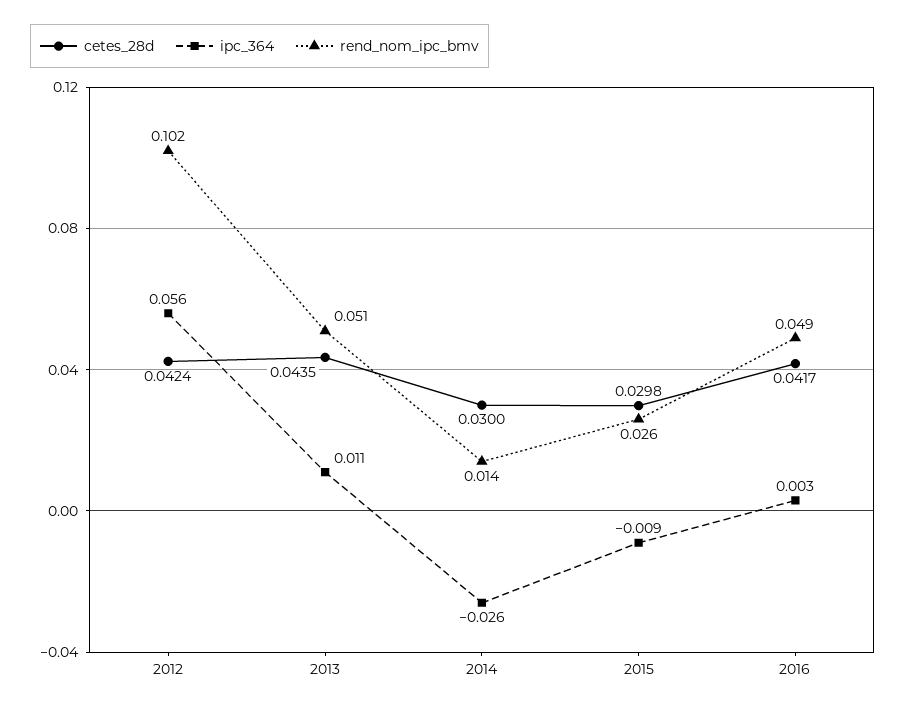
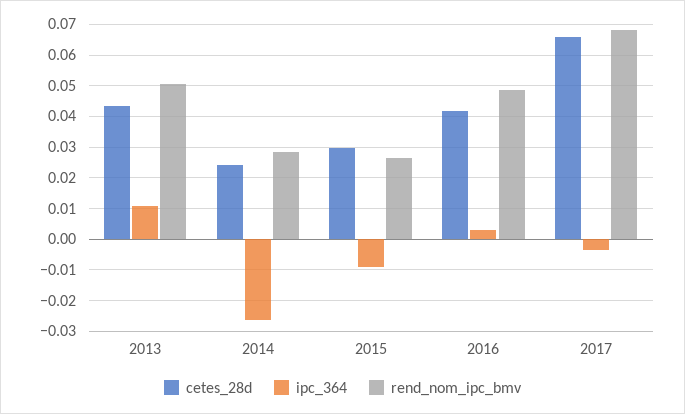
cetes_28d, 2012: 0.0424 -> none
ipc_364, 2012: 0.056 -> none
rend_nom_ipc_bmv, 2012: 0.102 -> none
cetes_28d, 2014: 0.03 -> 0.024
rend_nom_ipc_bmv, 2014: 0.014 -> 0.028
cetes_28d, 2017: none -> 0.066
ipc_364, 2017: none -> -0.004
rend_nom_ipc_bmv, 2017: none -> 0.068

